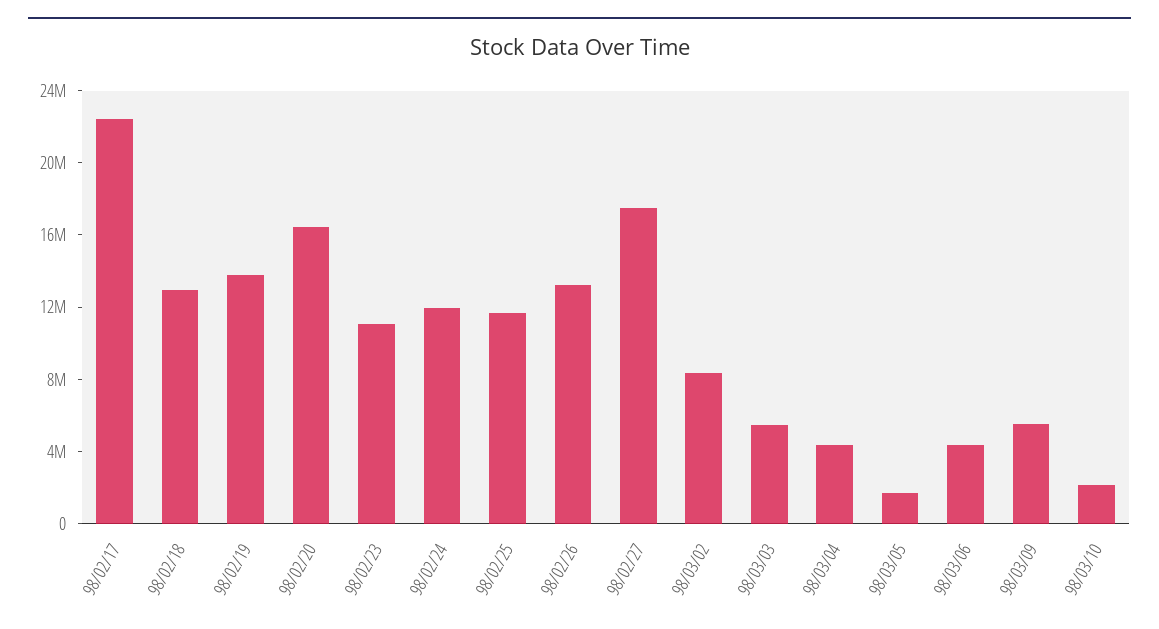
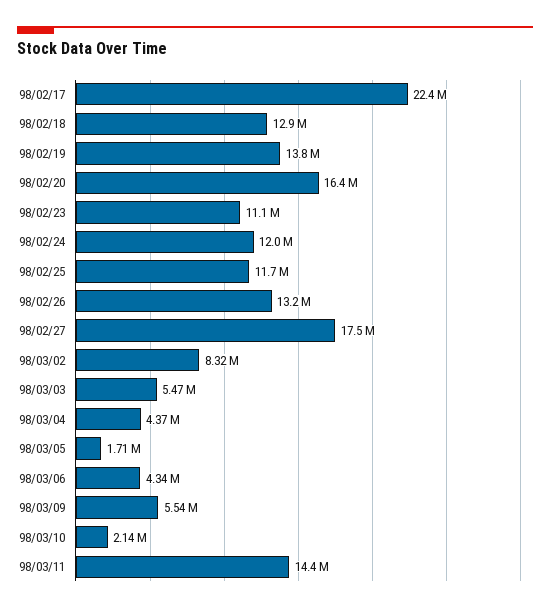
98/03/11: none -> 14400000

